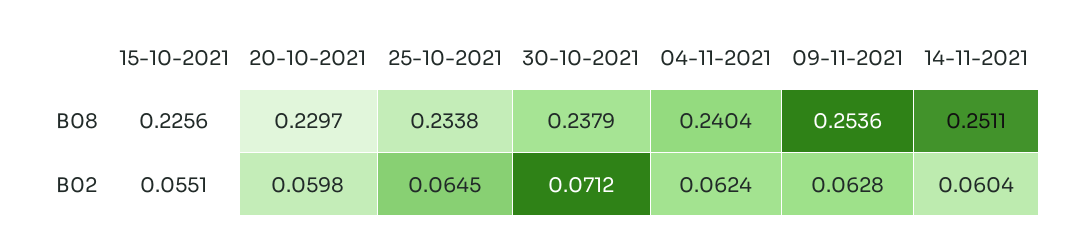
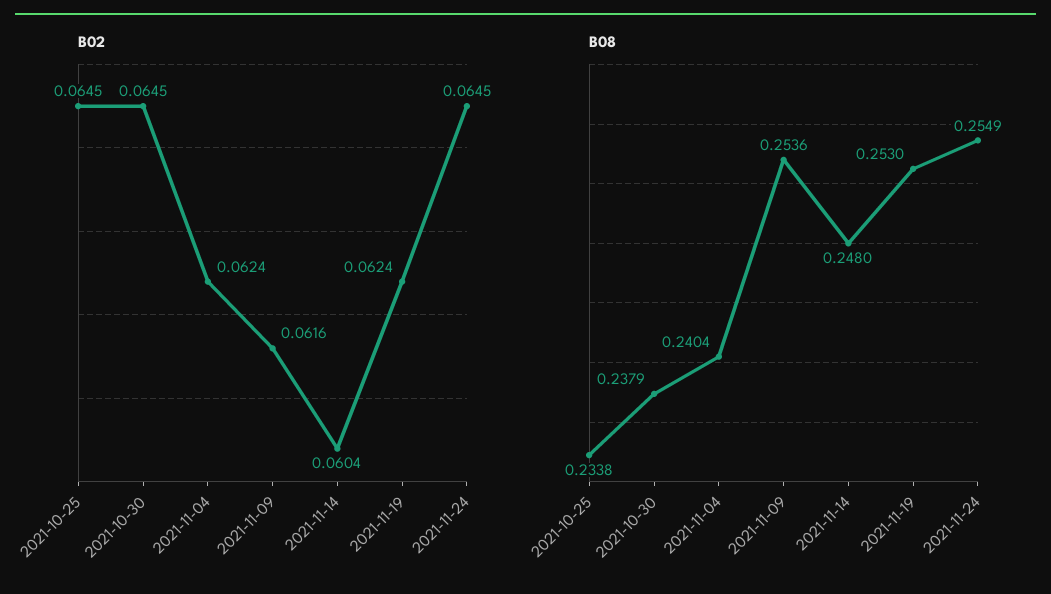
B08, 15-10-2021: 0.2256 -> none
B08, 20-10-2021: 0.2297 -> none
B08, 14-11-2021: 0.2511 -> 0.248
B02, 15-10-2021: 0.0551 -> none
B02, 20-10-2021: 0.0598 -> none
B02, 30-10-2021: 0.0712 -> 0.0645
B02, 09-11-2021: 0.0628 -> 0.0616
B02, 2021-11-19: none -> 0.0624
B02, 2021-11-24: none -> 0.0645
B08, 2021-11-19: none -> 0.253
B08, 2021-11-24: none -> 0.2549

